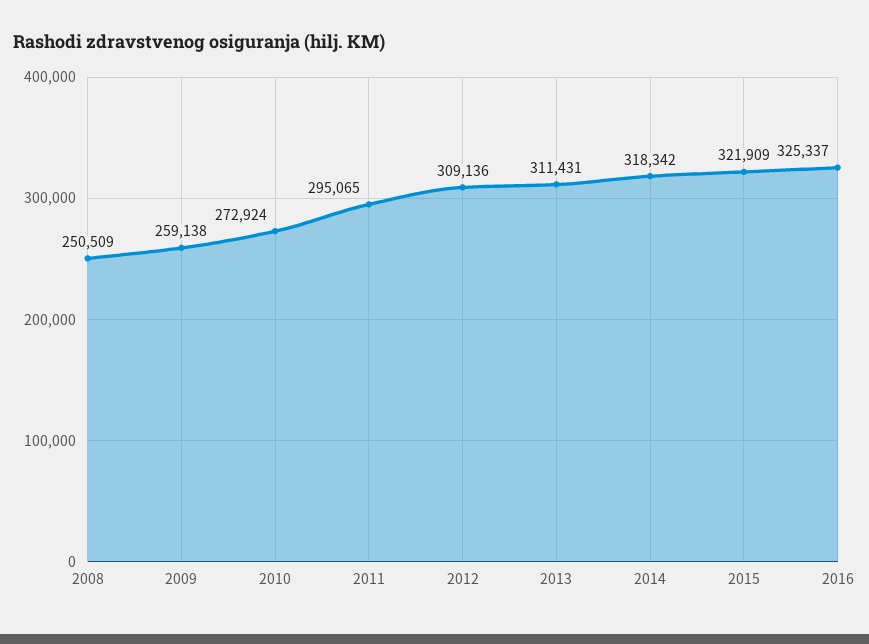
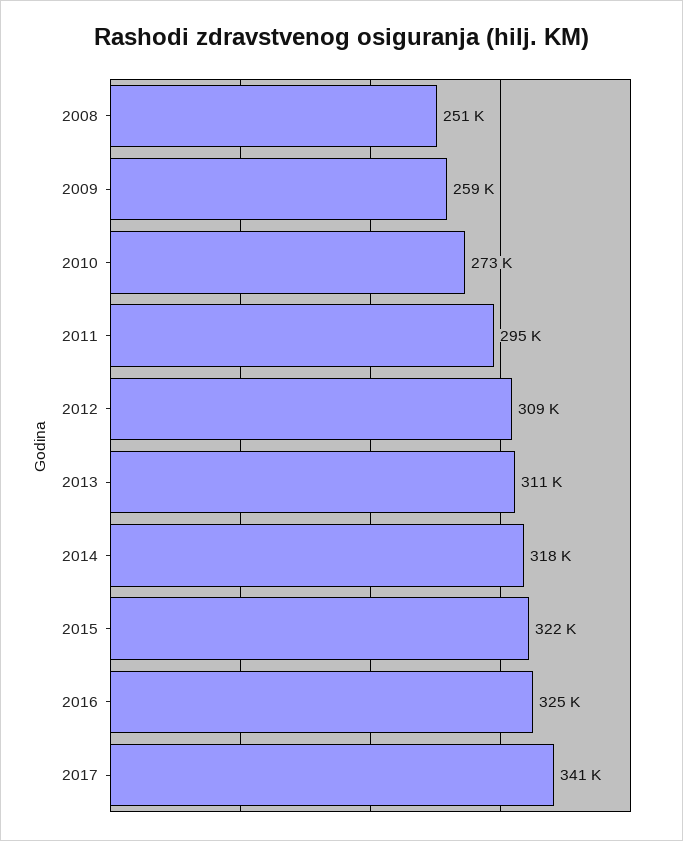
2017: none -> 341000

